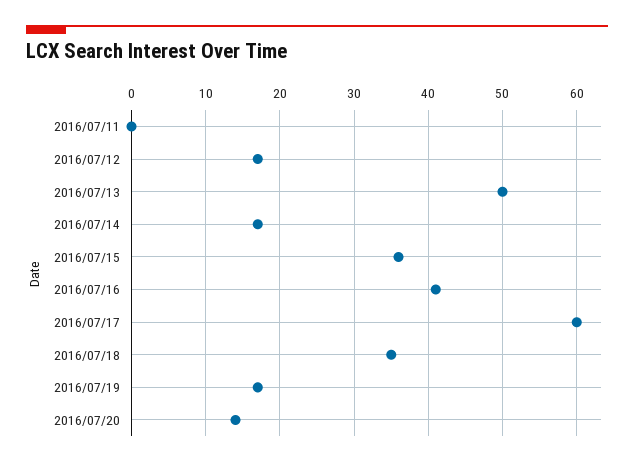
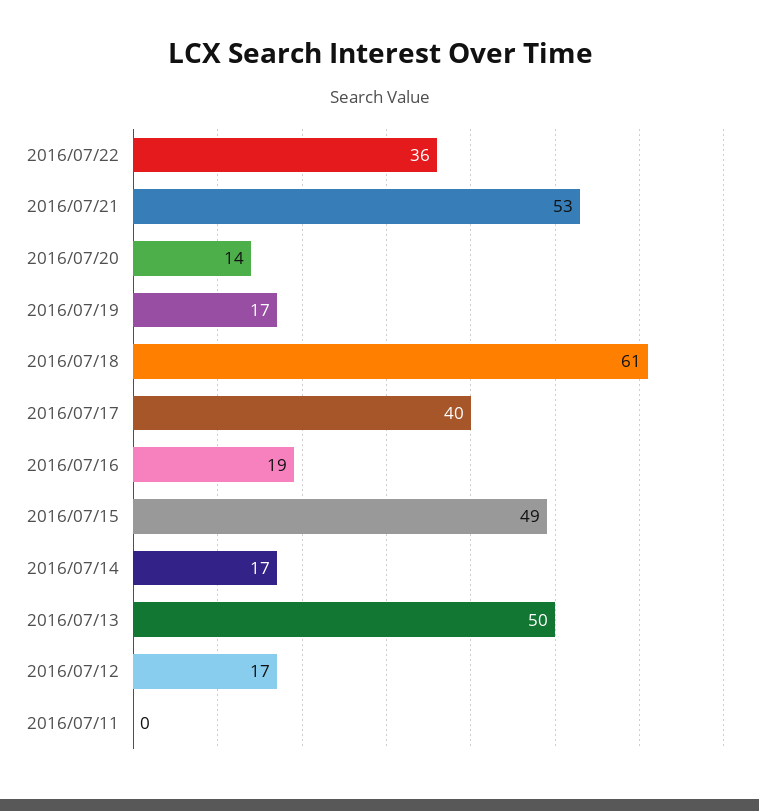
2016/07/15: 36 -> 49
2016/07/16: 41 -> 19
2016/07/17: 60 -> 40
2016/07/18: 35 -> 61
2016/07/22: none -> 36
2016/07/21: none -> 53

